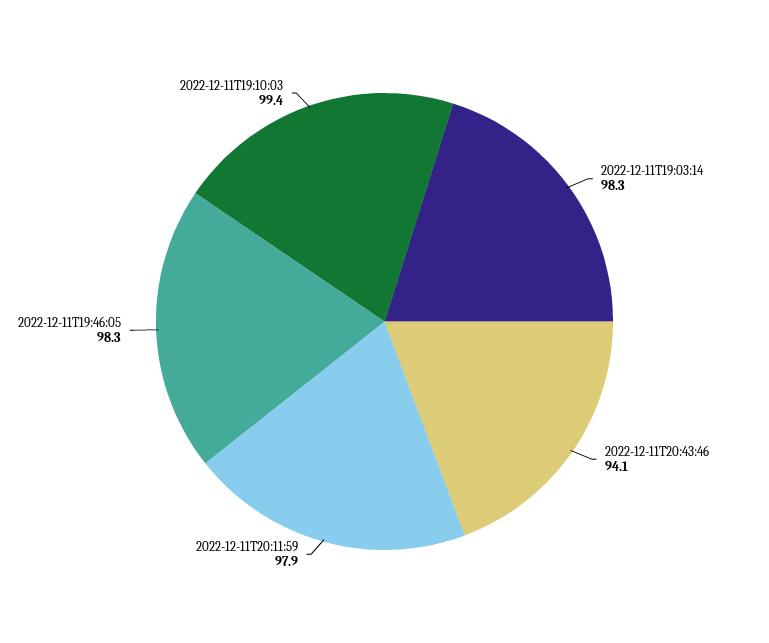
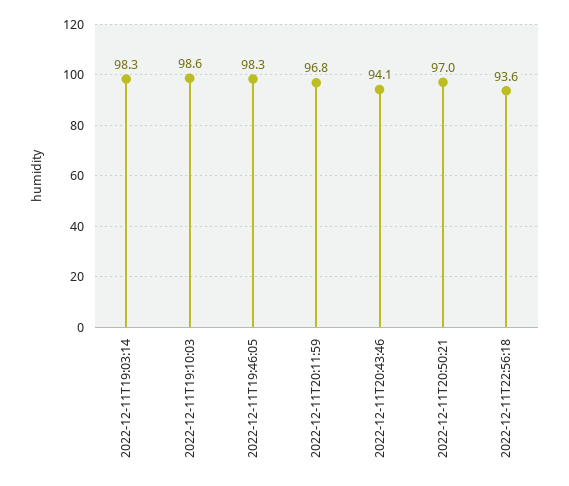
2022-12-11T20:11:59: 97.9 -> 96.8
2022-12-11T19:10:03: 99.4 -> 98.6
2022-12-11T20:50:21: none -> 97
2022-12-11T22:56:18: none -> 93.6

